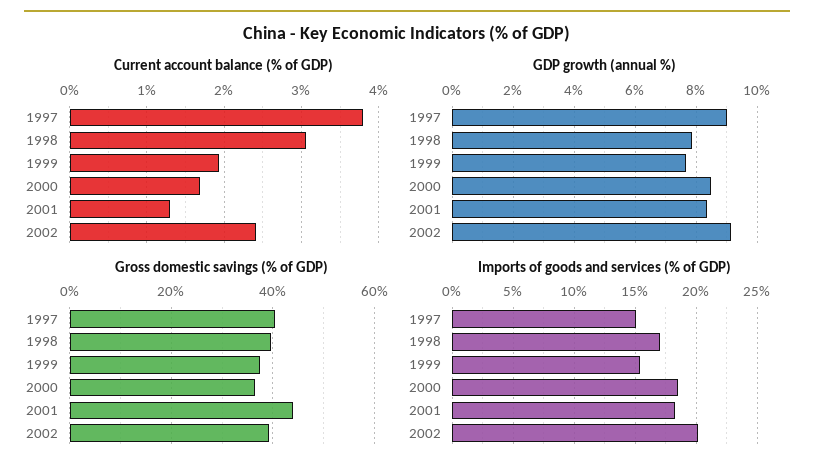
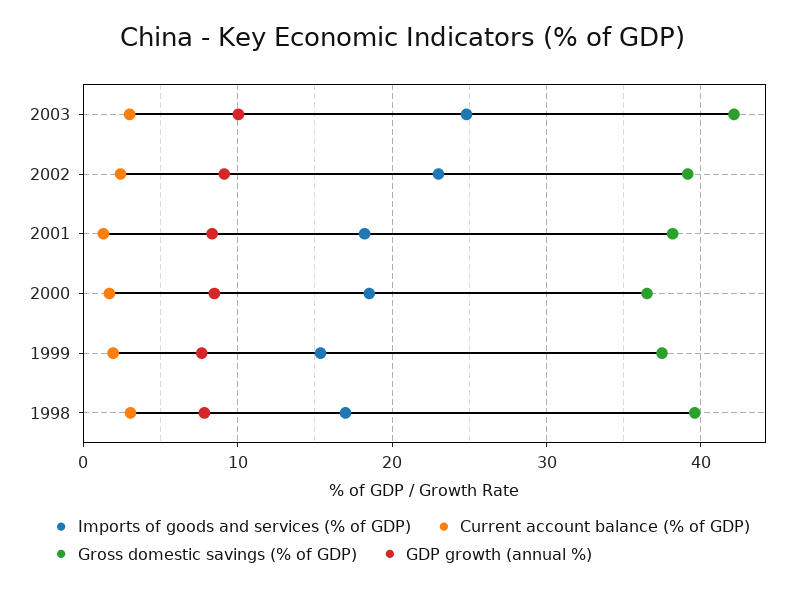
Current account balance (% of GDP), 1997: 3.8 -> none
GDP growth (annual %), 1997: 9 -> none
Gross domestic savings (% of GDP), 1997: 40 -> none
Gross domestic savings (% of GDP), 2001: 44 -> 38
Imports of goods and services (% of GDP), 1997: 15 -> none
Imports of goods and services (% of GDP), 2002: 20 -> 23
Imports of goods and services (% of GDP), 2003: none -> 25
Current account balance (% of GDP), 2003: none -> 3
Gross domestic savings (% of GDP), 2003: none -> 42
GDP growth (annual %), 2003: none -> 10

